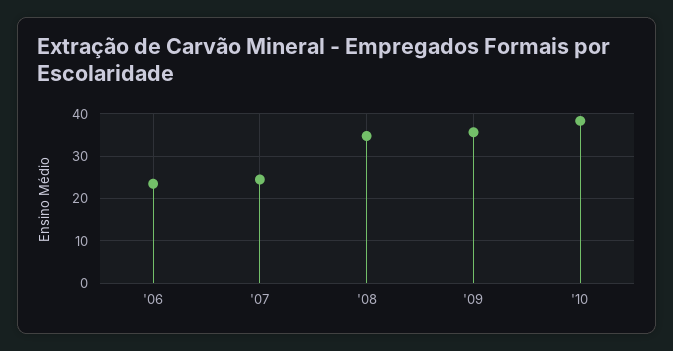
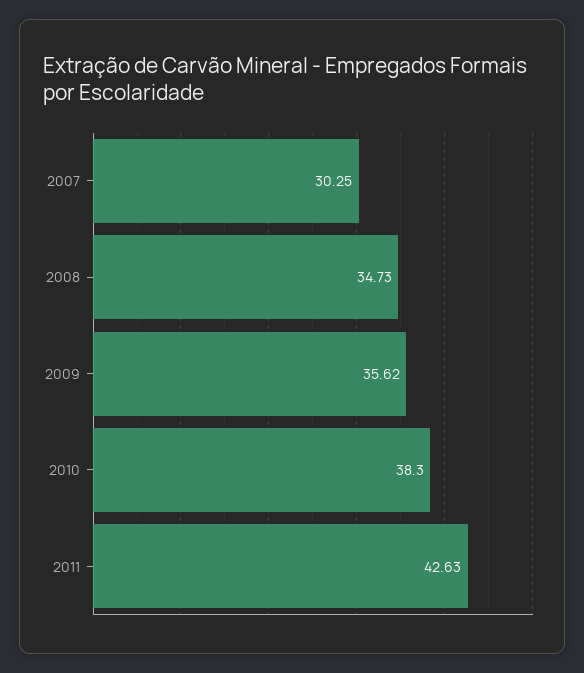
'06: 24 -> none
'07: 24 -> 30.25
2011: none -> 42.63

